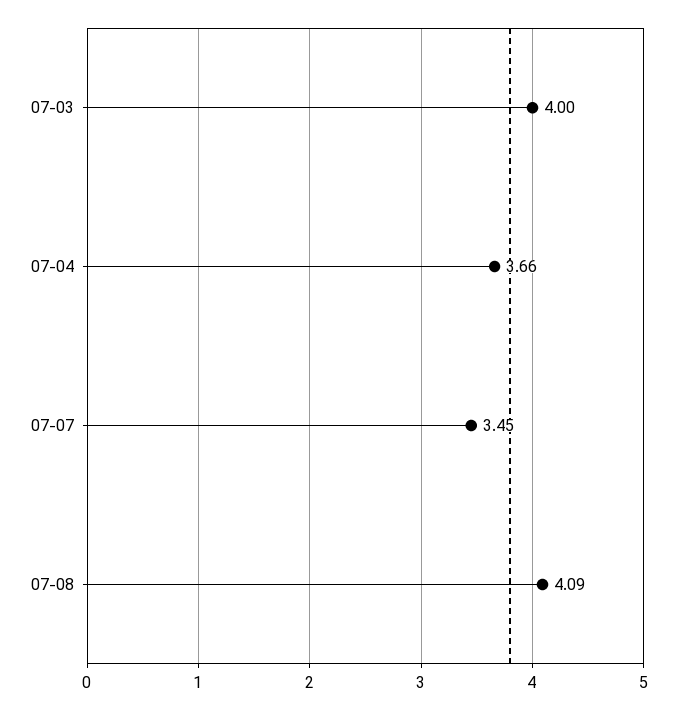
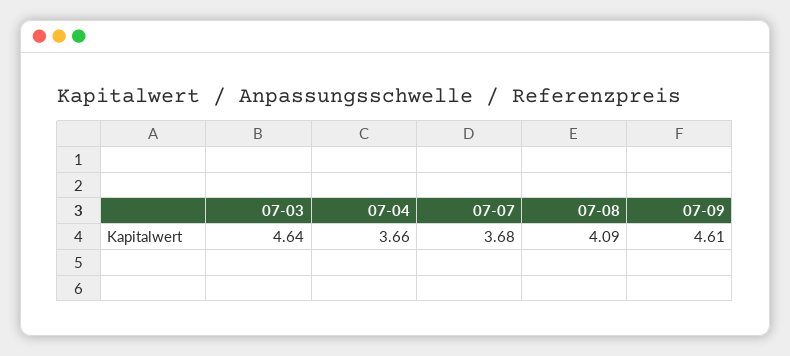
07-03: 4 -> 4.64
07-07: 3.45 -> 3.68
07-09: none -> 4.61

